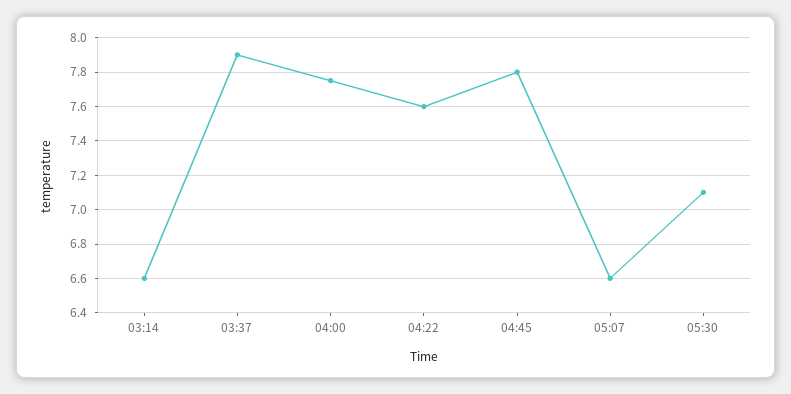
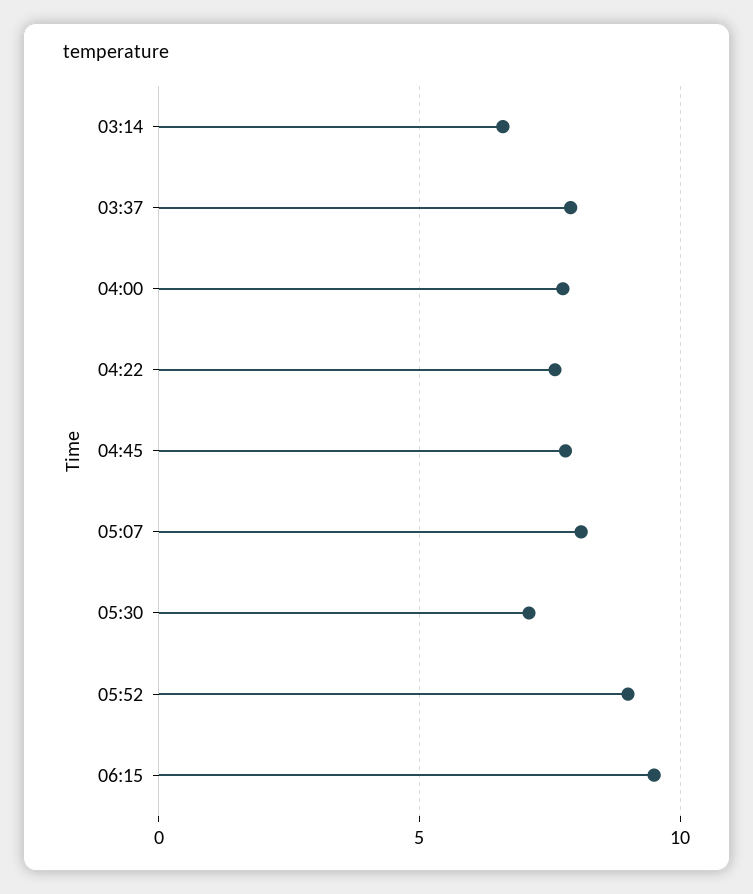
05:07: 6.6 -> 8
05:52: none -> 9
06:15: none -> 9.5

